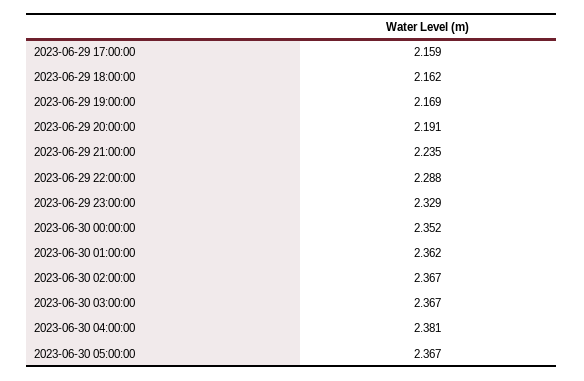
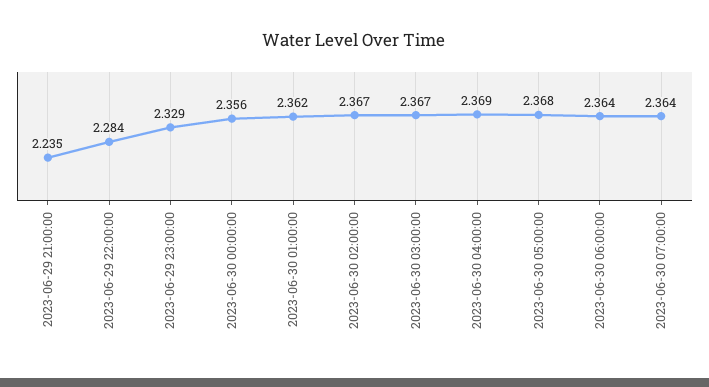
2023-06-29 17:00:00: 2.159 -> none
2023-06-29 18:00:00: 2.162 -> none
2023-06-29 19:00:00: 2.169 -> none
2023-06-29 20:00:00: 2.191 -> none
2023-06-29 22:00:00: 2.288 -> 2.284
2023-06-30 00:00:00: 2.352 -> 2.356
2023-06-30 04:00:00: 2.381 -> 2.369
2023-06-30 05:00:00: 2.367 -> 2.368
2023-06-30 06:00:00: none -> 2.364
2023-06-30 07:00:00: none -> 2.364

